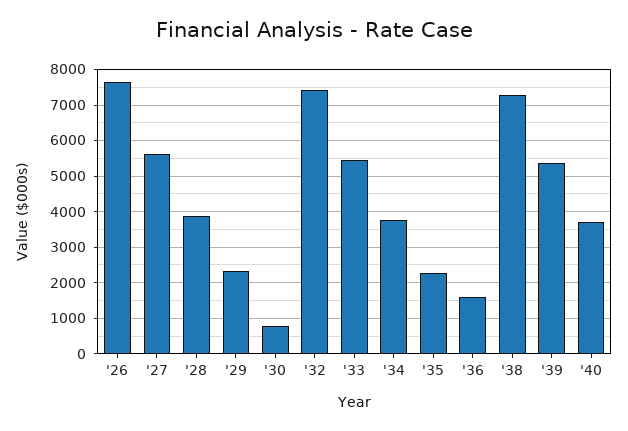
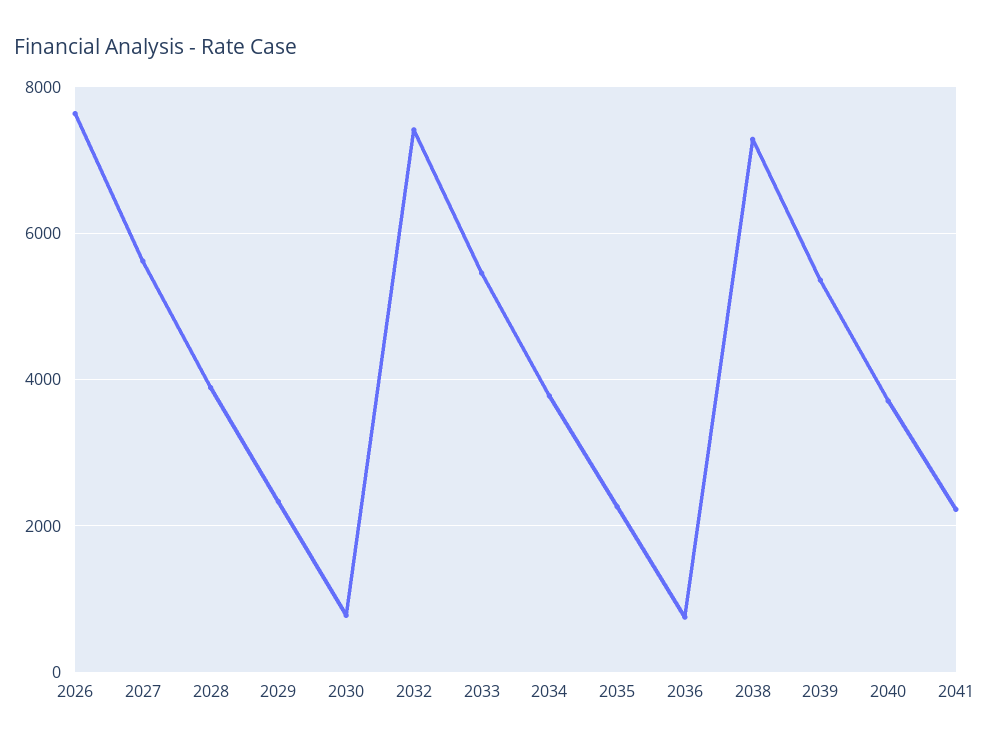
'36: 1600 -> 800
2041: none -> 2200

